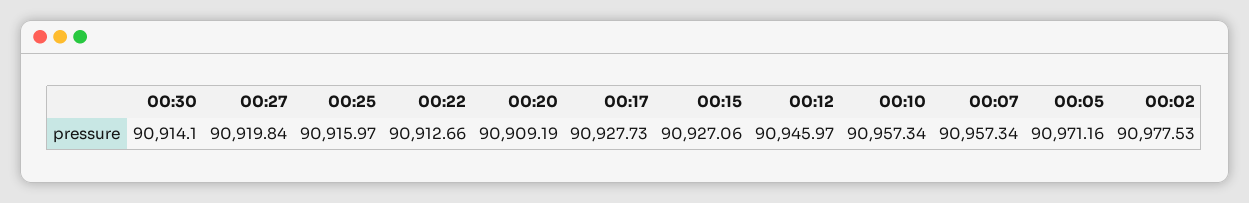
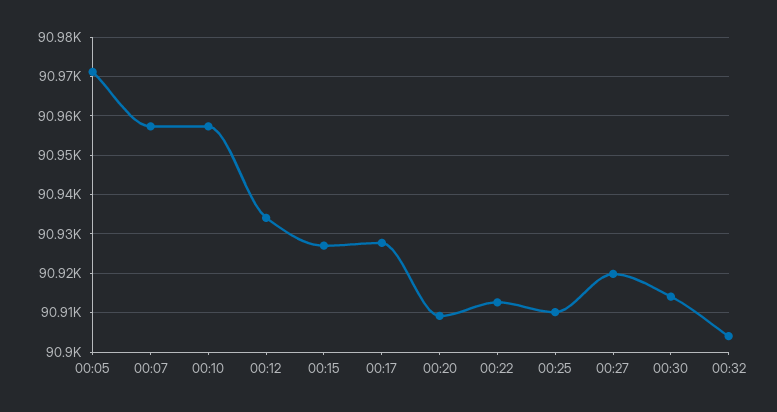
00:25: 90915.97 -> 90910
00:12: 90945.97 -> 90934
00:02: 90977.53 -> none
00:32: none -> 90904

